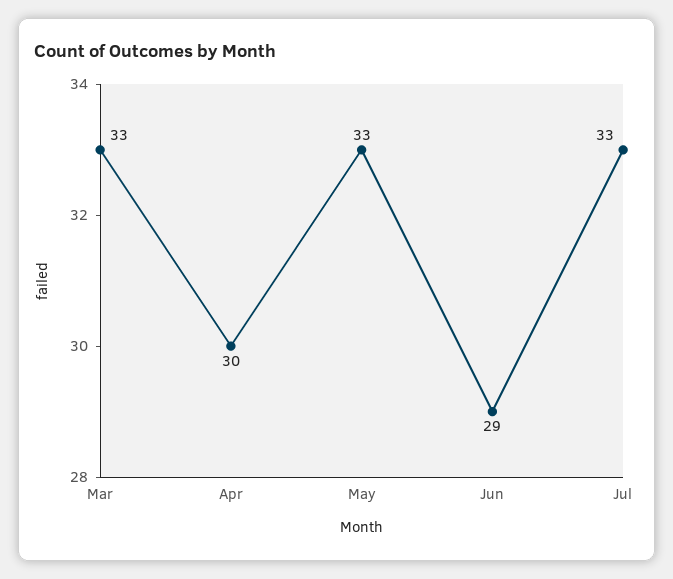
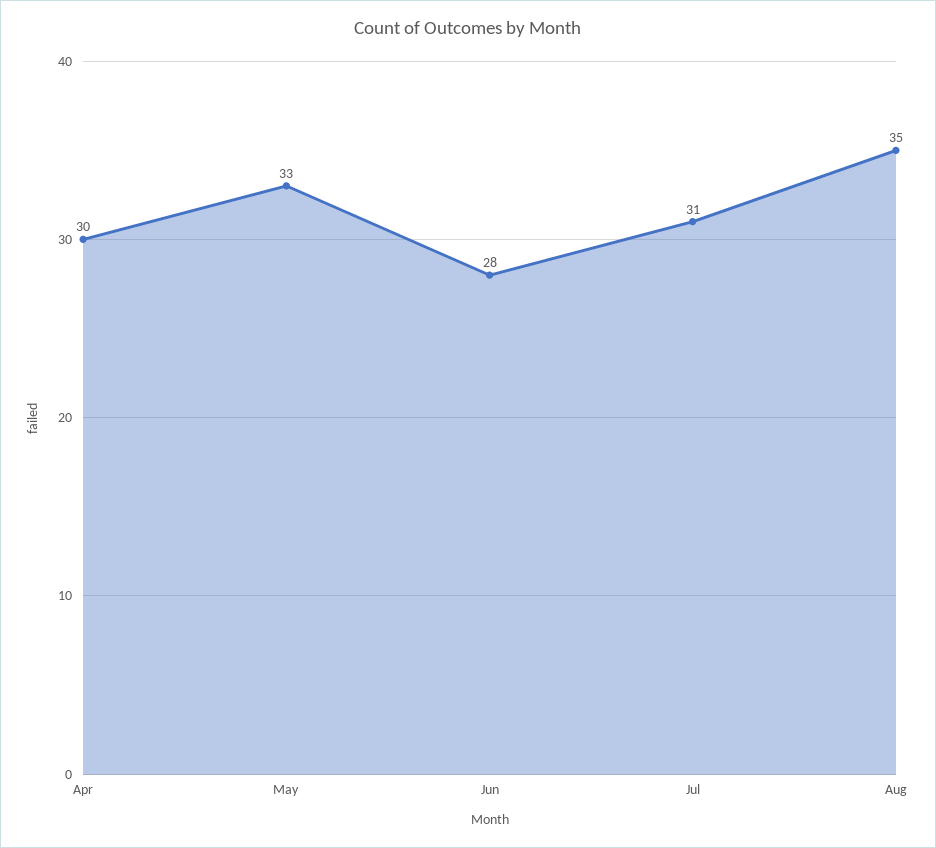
Mar: 33 -> none
Jun: 29 -> 28
Jul: 33 -> 31
Aug: none -> 35

